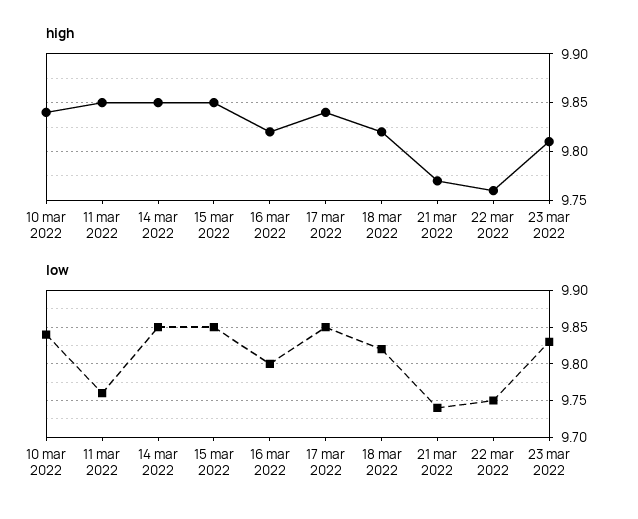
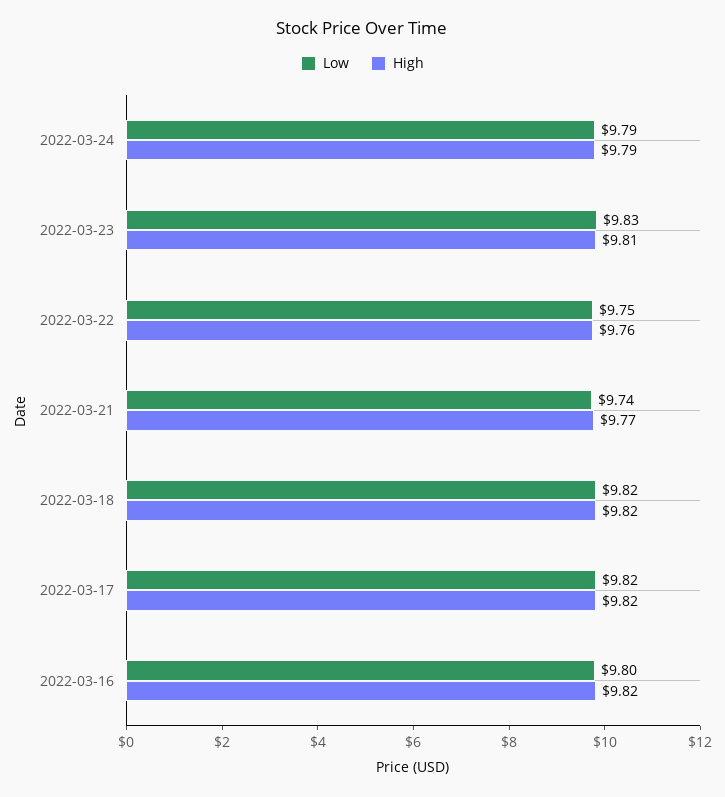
high, 10 mar 2022: 9.84 -> none
high, 11 mar 2022: 9.85 -> none
high, 14 mar 2022: 9.85 -> none
high, 15 mar 2022: 9.85 -> none
high, 17 mar 2022: 9.84 -> 9.82
low, 10 mar 2022: 9.84 -> none
low, 11 mar 2022: 9.76 -> none
low, 14 mar 2022: 9.85 -> none
low, 15 mar 2022: 9.85 -> none
low, 17 mar 2022: 9.85 -> 9.82
low, 2022-03-24: none -> 9.79
high, 2022-03-24: none -> 9.79

